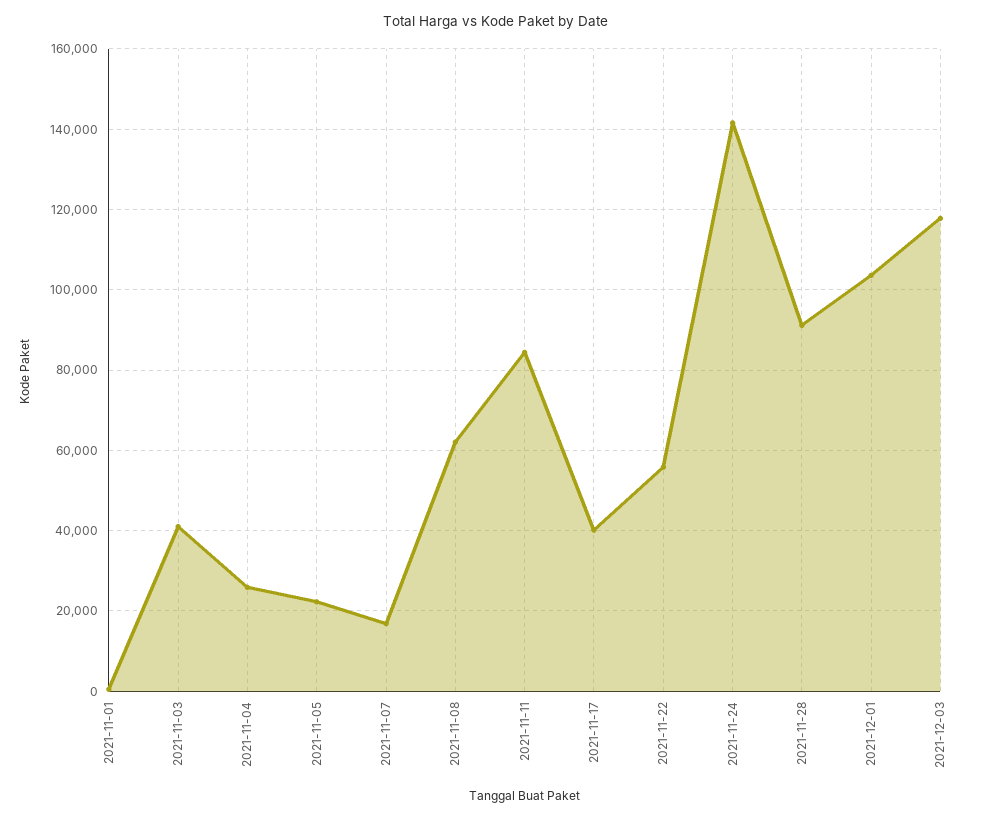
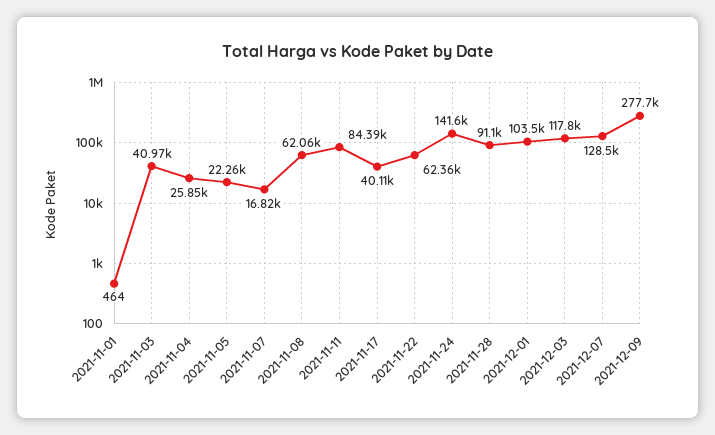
2021-11-22: 56000 -> 62360
2021-12-07: none -> 128500
2021-12-09: none -> 277700

